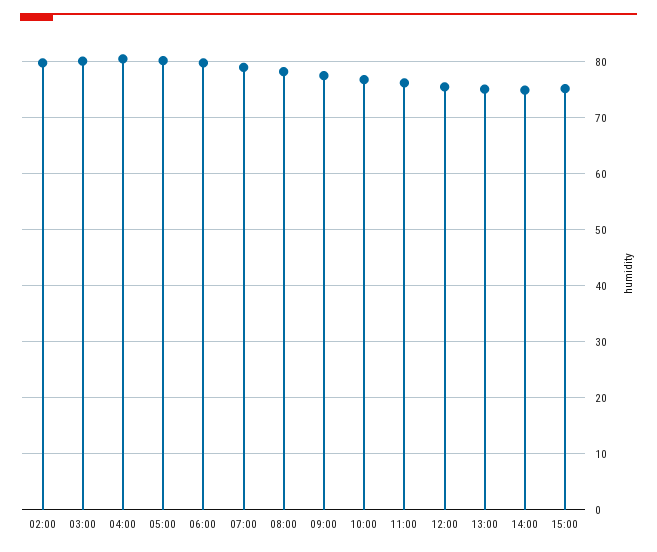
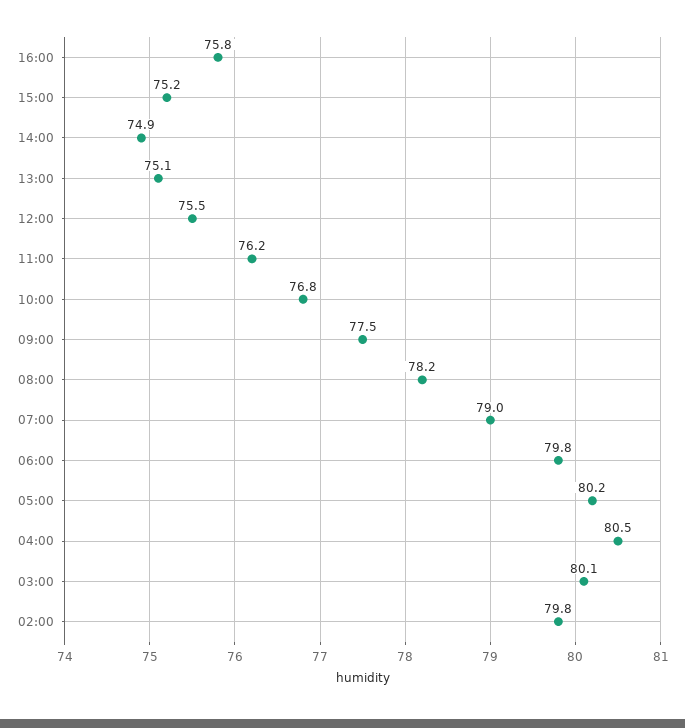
16:00: none -> 75.8

